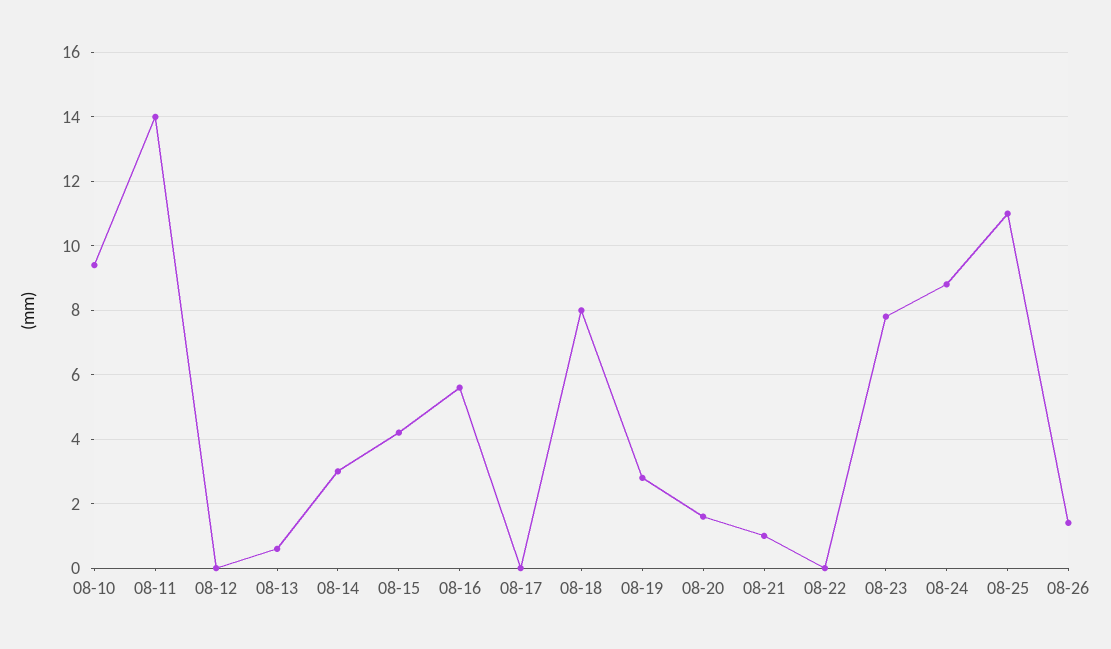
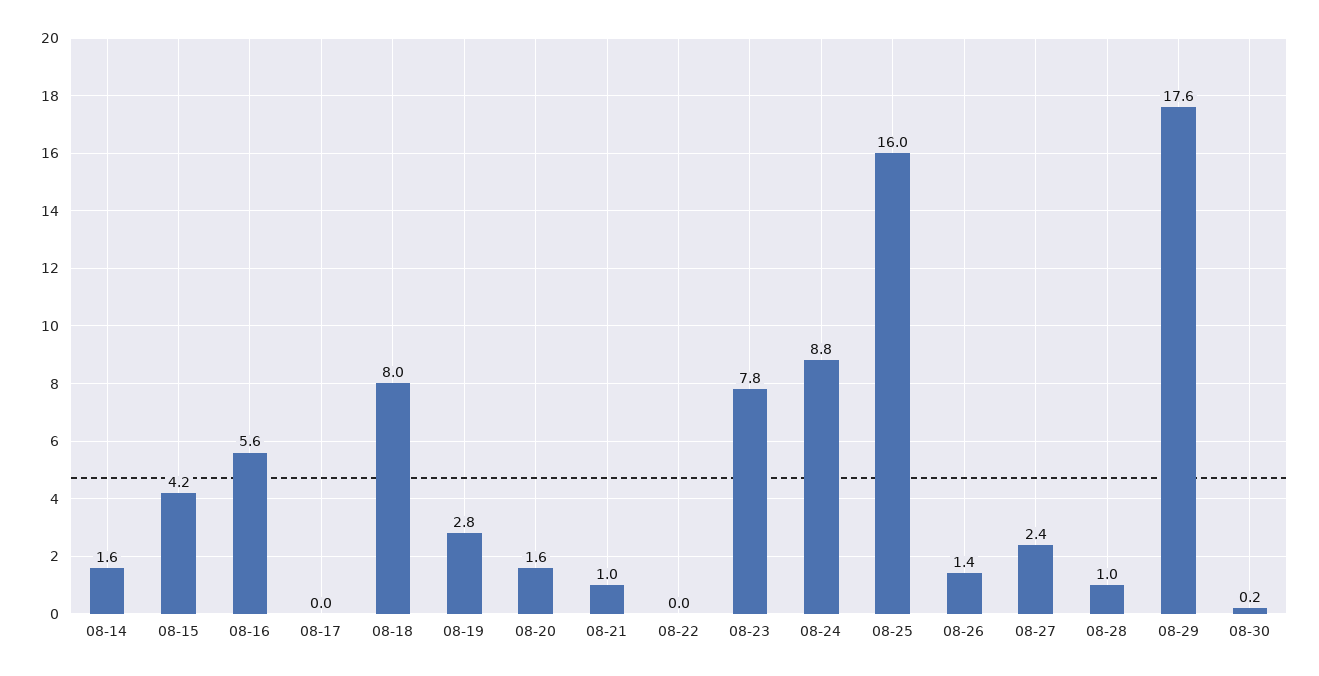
08-10: 9.5 -> none
08-11: 14 -> none
08-12: 0 -> none
08-13: 0.5 -> none
08-14: 3 -> 1.6
08-25: 11 -> 16
08-27: none -> 2.4
08-28: none -> 1
08-29: none -> 17.6
08-30: none -> 0.2

